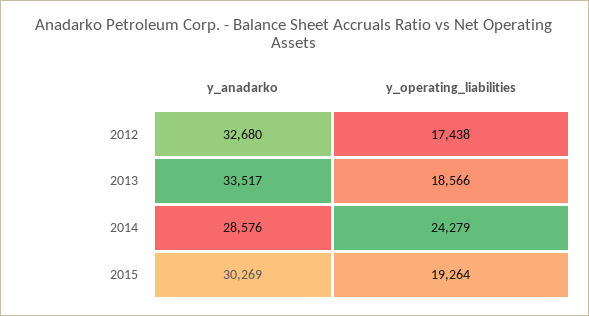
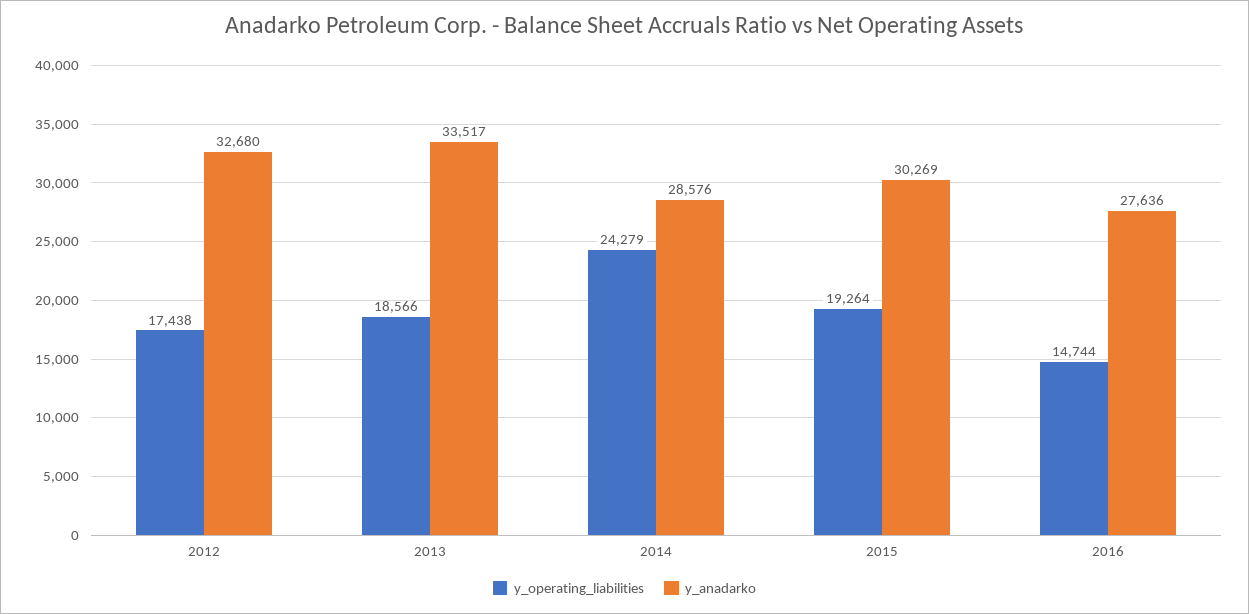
y_operating_liabilities, 2016: none -> 14744
y_anadarko, 2016: none -> 27636

